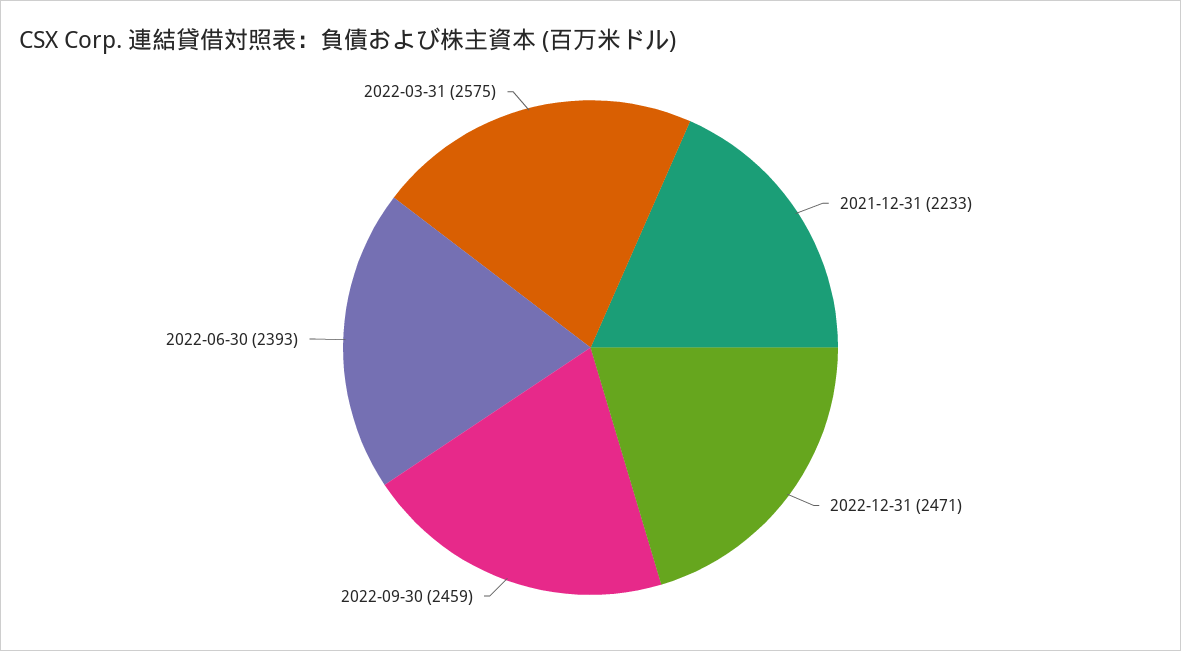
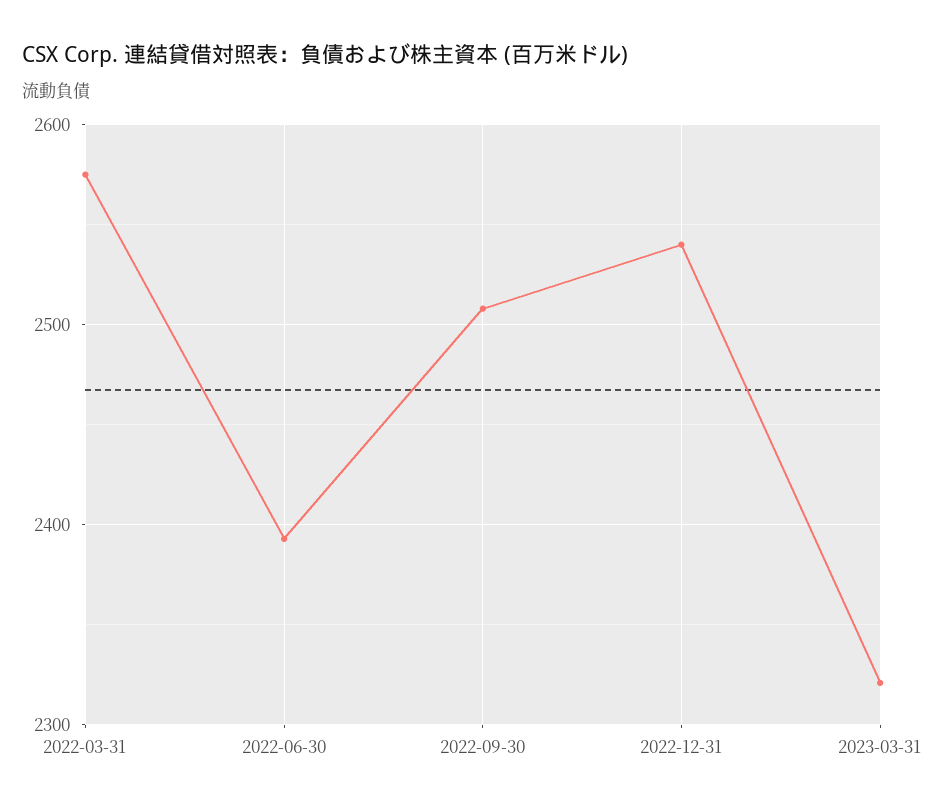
2021-12-31: 2233 -> none
2022-12-31: 2471 -> 2540
2022-09-30: 2459 -> 2510
2023-03-31: none -> 2320

